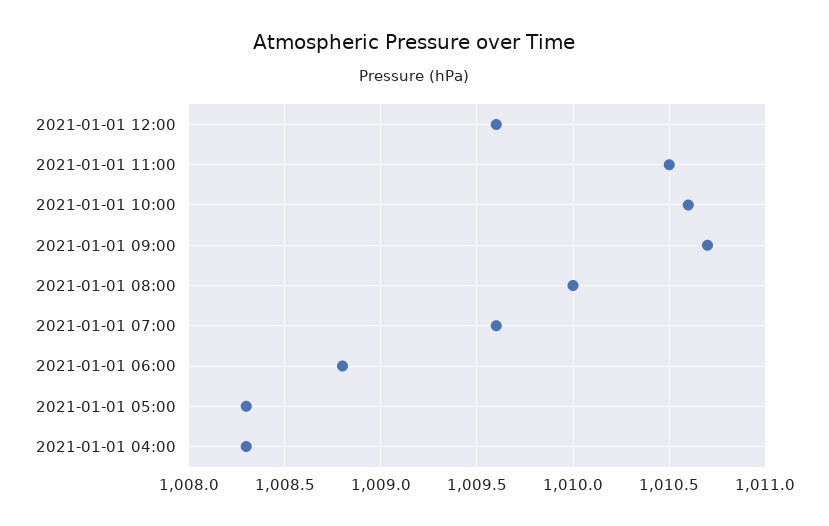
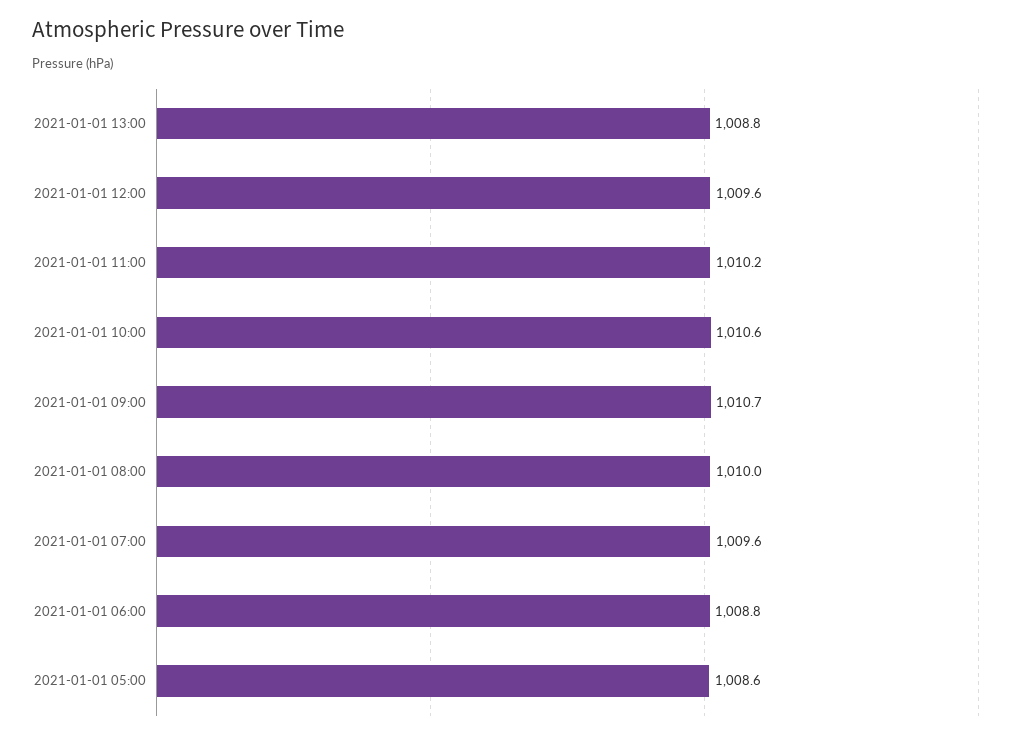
2021-01-01 11:00: 1010.5 -> 1010.2
2021-01-01 05:00: 1008.3 -> 1008.6
2021-01-01 04:00: 1008.3 -> none
2021-01-01 13:00: none -> 1008.8

